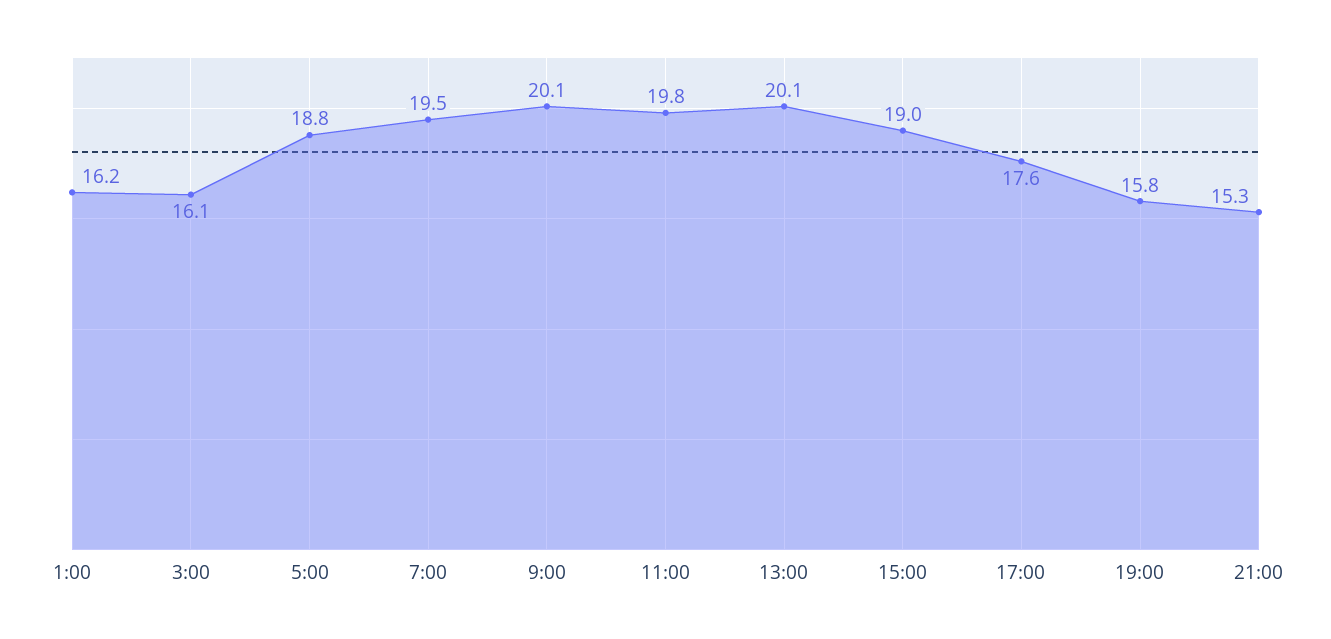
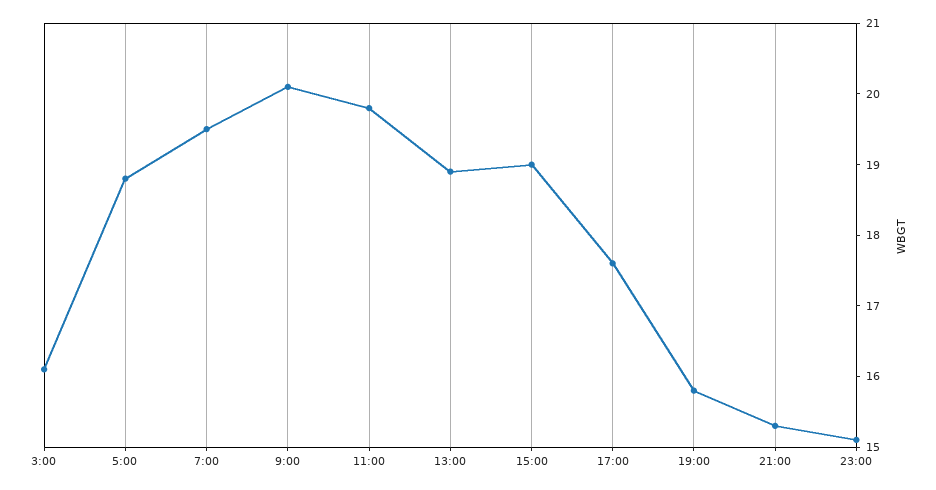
1:00: 16.2 -> none
13:00: 20.1 -> 19
23:00: none -> 15

